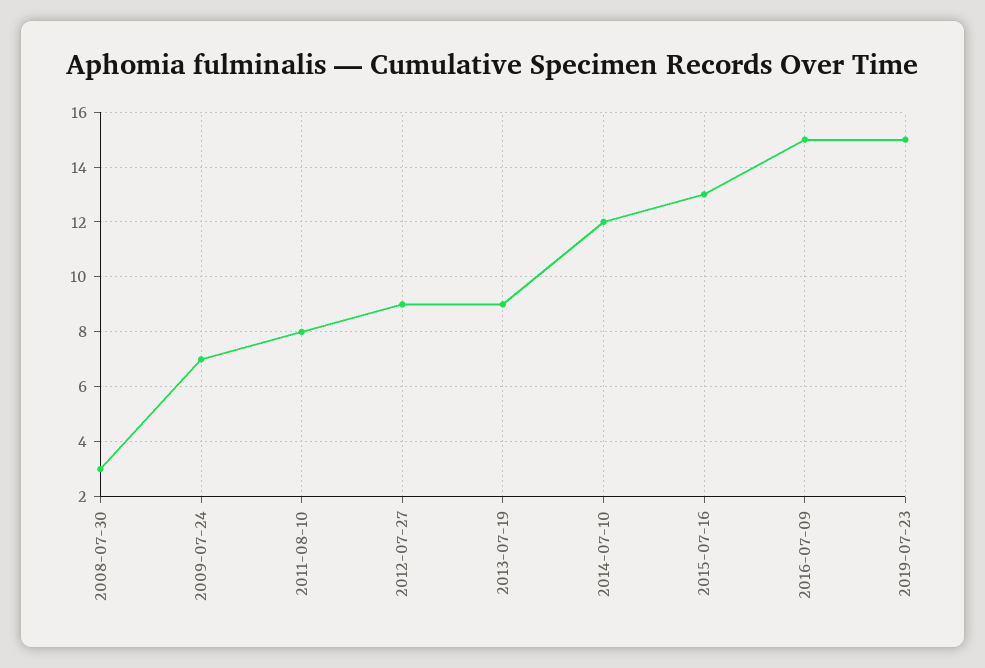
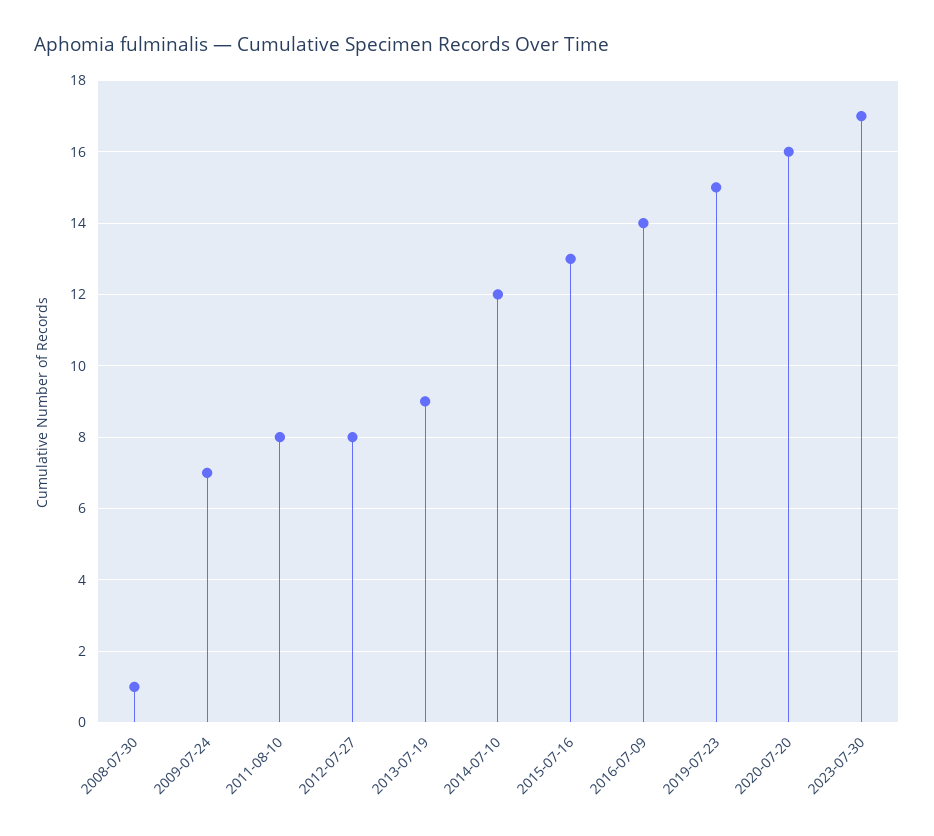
2008-07-30: 3 -> 1
2012-07-27: 9 -> 8
2016-07-09: 15 -> 14
2020-07-20: none -> 16
2023-07-30: none -> 17

